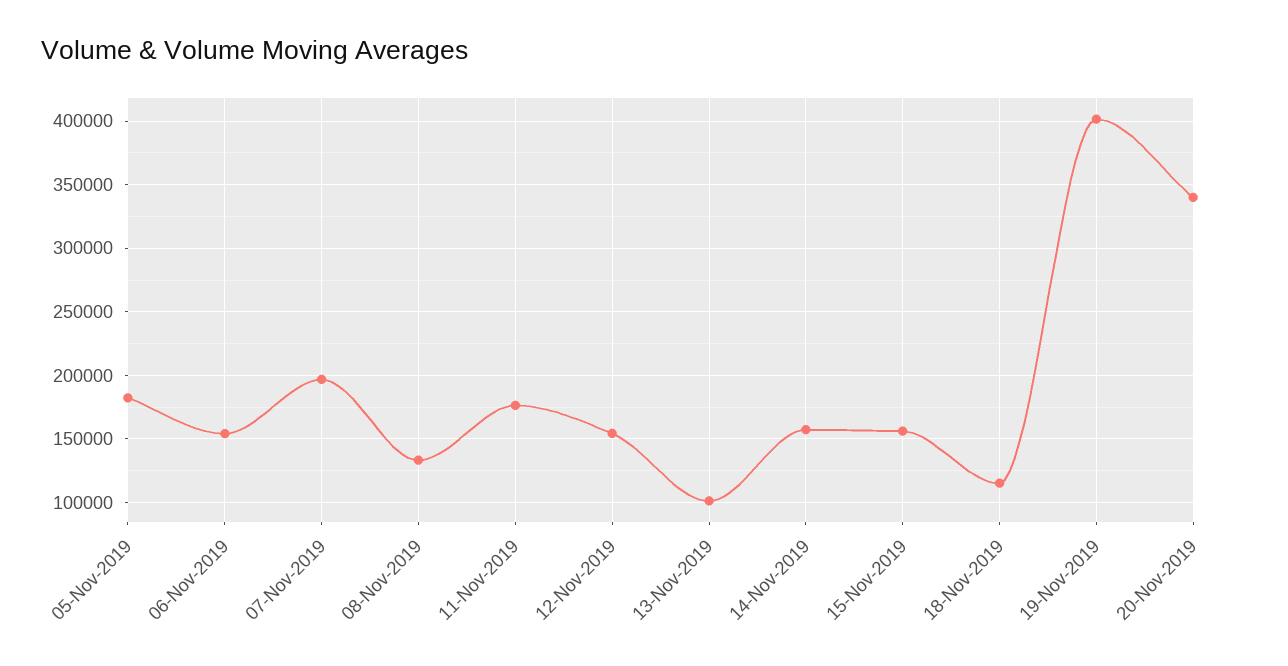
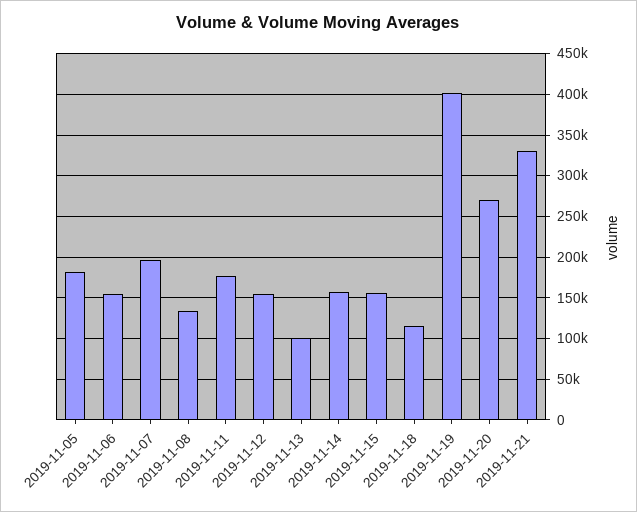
20-Nov-2019: 340000 -> 270000
2019-11-21: none -> 330000

